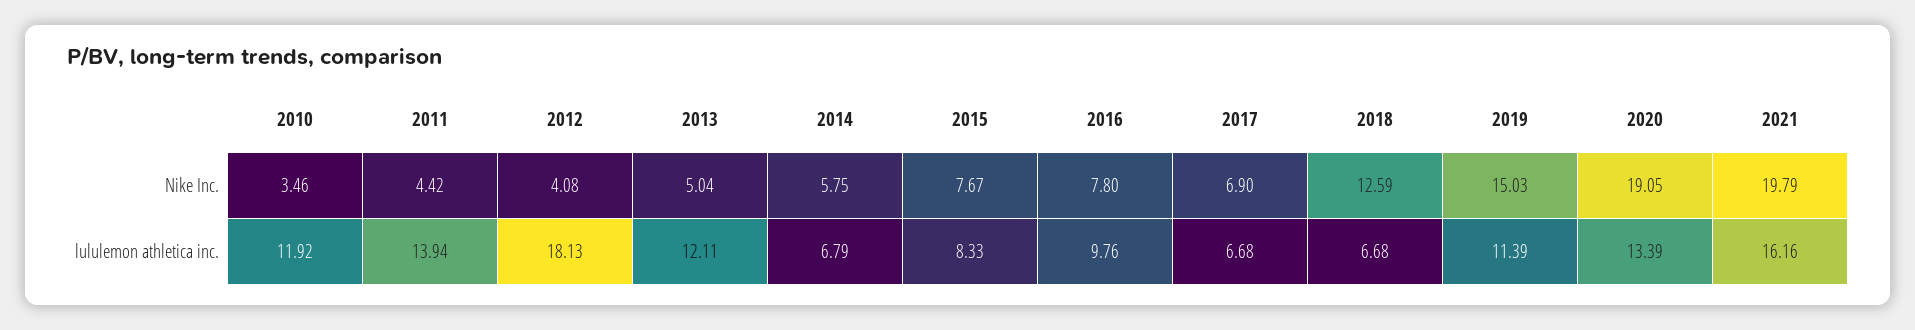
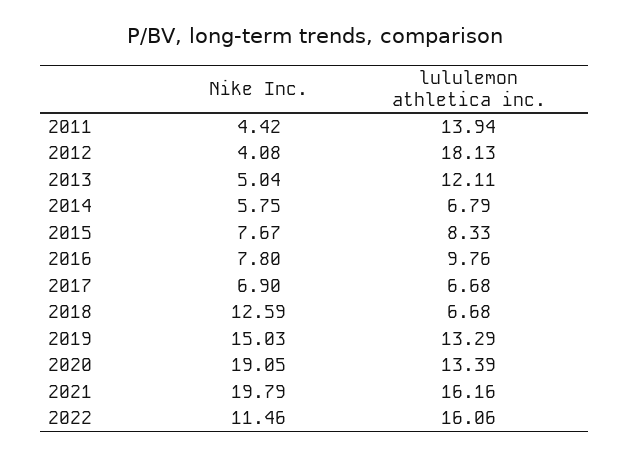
2010, Nike Inc.: 3.46 -> none
2010, lululemon athletica inc.: 11.92 -> none
2019, lululemon athletica inc.: 11.39 -> 13.29
2022, Nike Inc.: none -> 11.46
2022, lululemon athletica inc.: none -> 16.06

